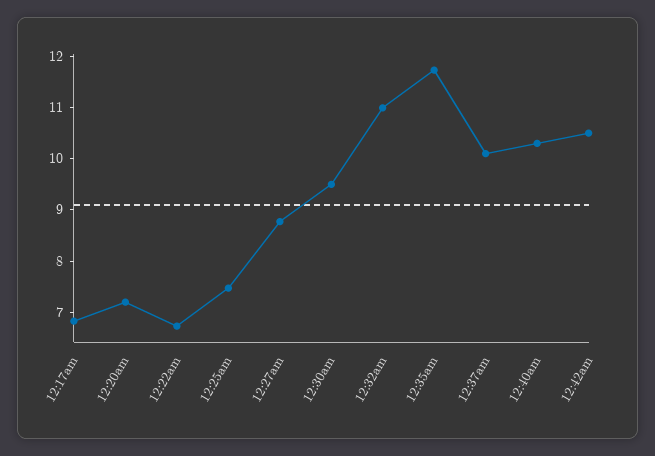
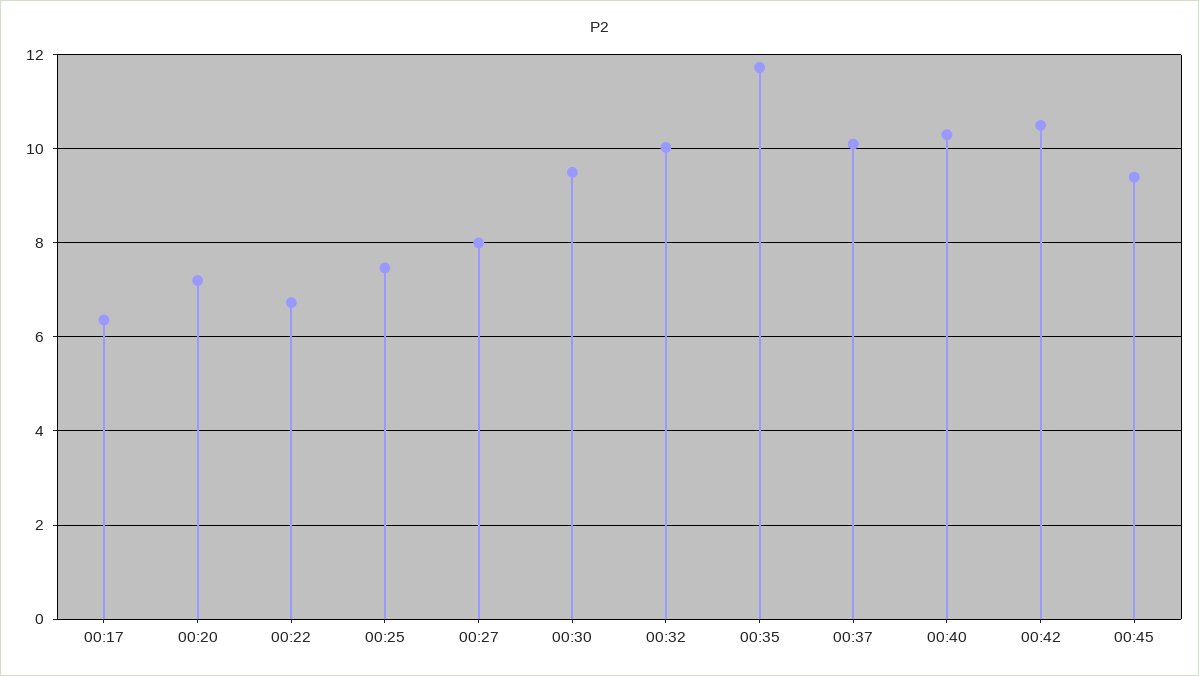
12:17am: 6.8 -> 6.4
12:27am: 8.8 -> 8
12:32am: 11 -> 10
00:45: none -> 9.4

